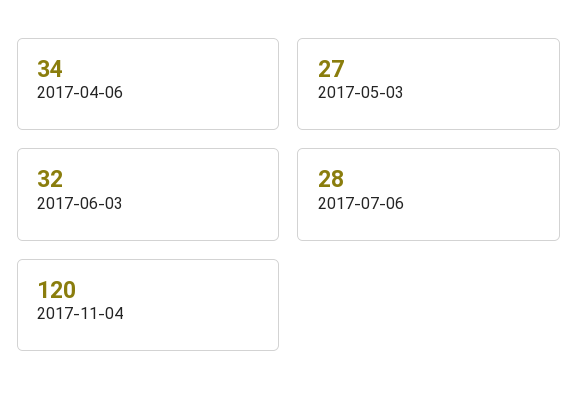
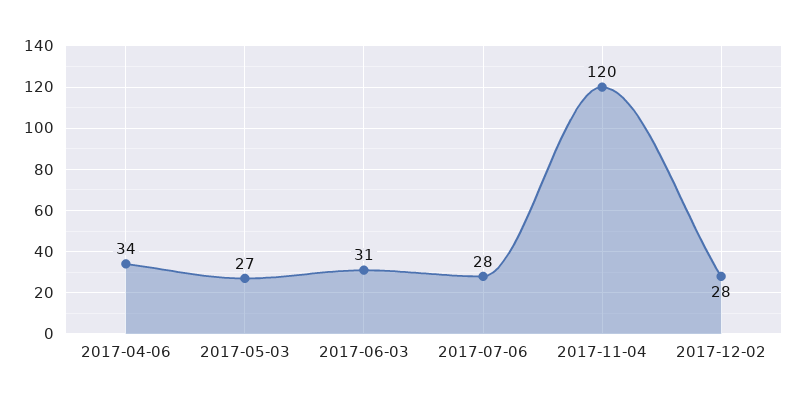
2017-06-03: 32 -> 31
2017-12-02: none -> 28

